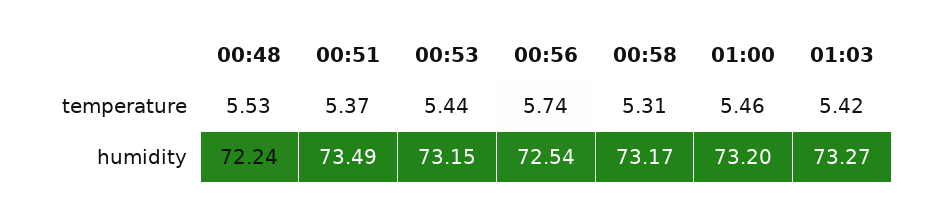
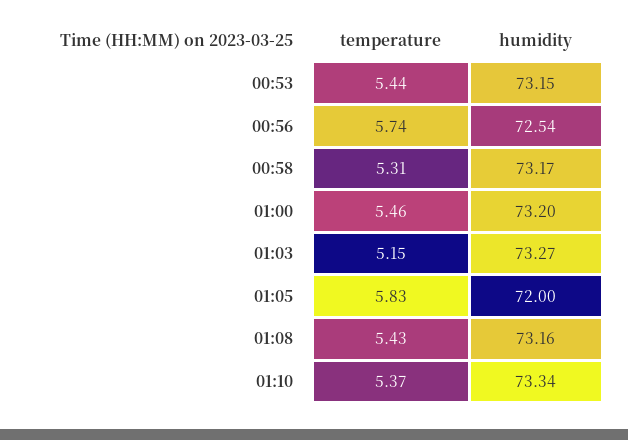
00:48, temperature: 5.53 -> none
00:51, temperature: 5.37 -> none
01:03, temperature: 5.42 -> 5.15
00:48, humidity: 72.24 -> none
00:51, humidity: 73.49 -> none
01:05, temperature: none -> 5.83
01:05, humidity: none -> 72
01:08, temperature: none -> 5.43
01:08, humidity: none -> 73.16
01:10, temperature: none -> 5.37
01:10, humidity: none -> 73.34

